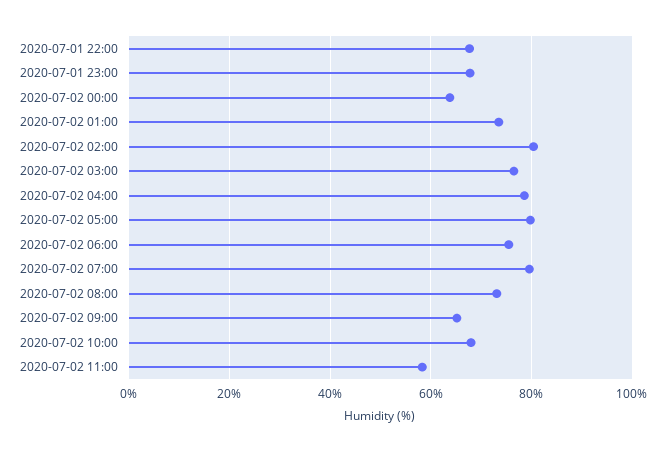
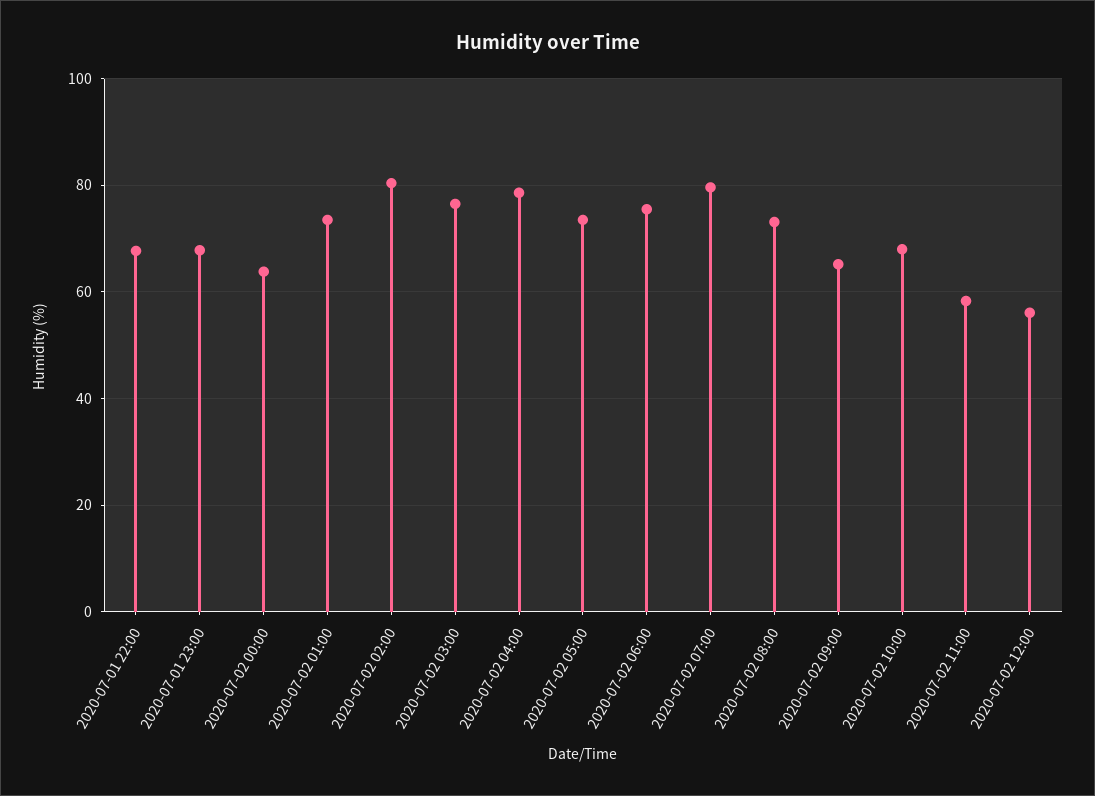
2020-07-02 05:00: 80 -> 74
2020-07-02 12:00: none -> 56

